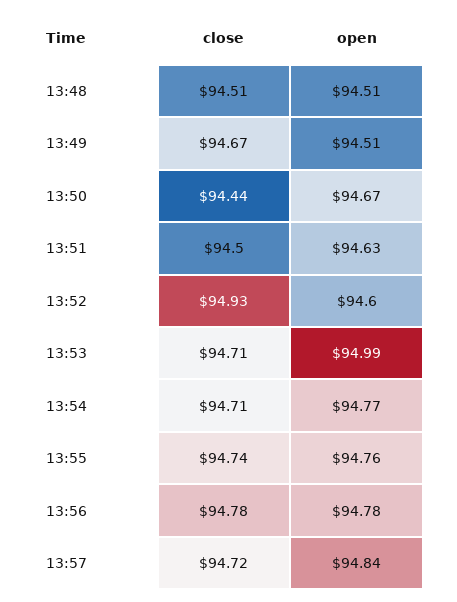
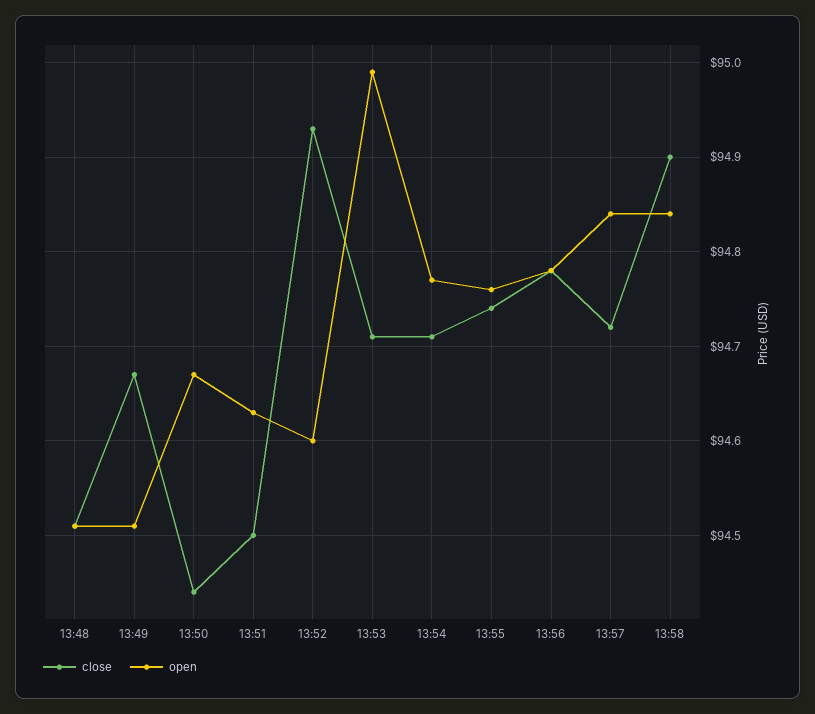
close, 13:58: none -> 94.9
open, 13:58: none -> 94.84

